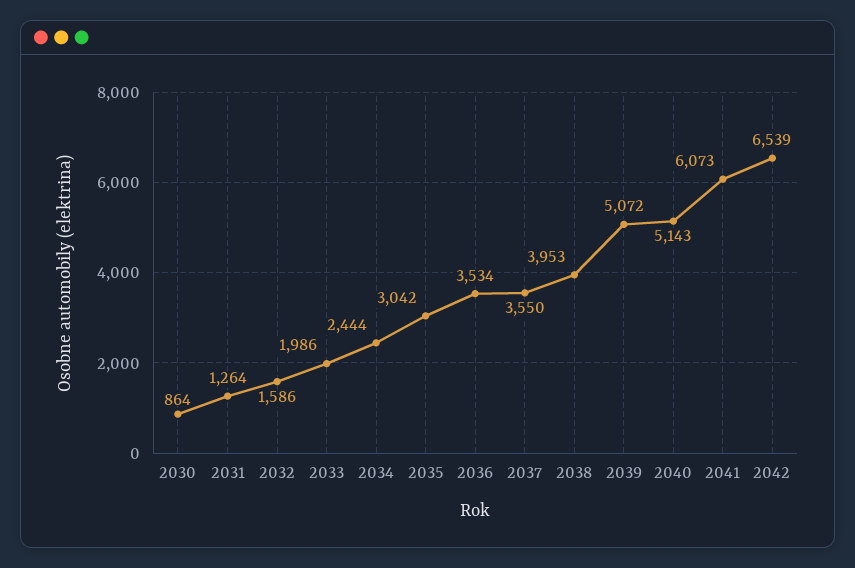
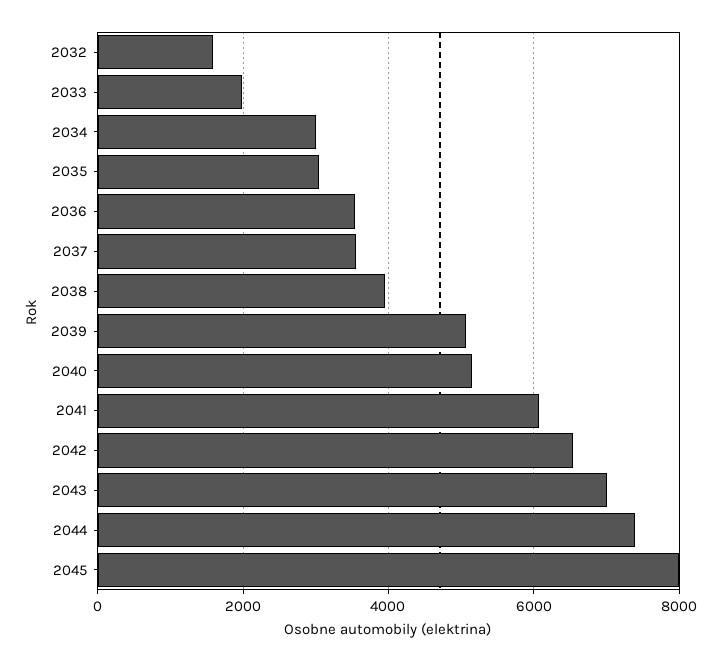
2030: 864 -> none
2031: 1264 -> none
2034: 2444 -> 3000
2043: none -> 7000
2044: none -> 7400
2045: none -> 8000

